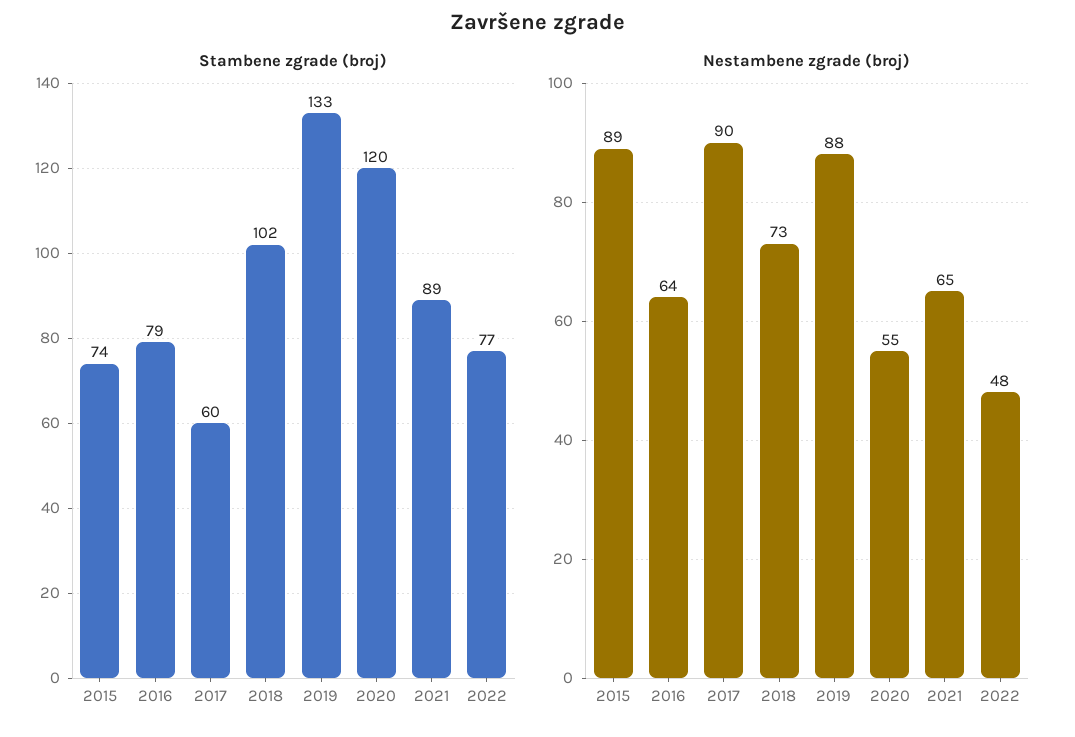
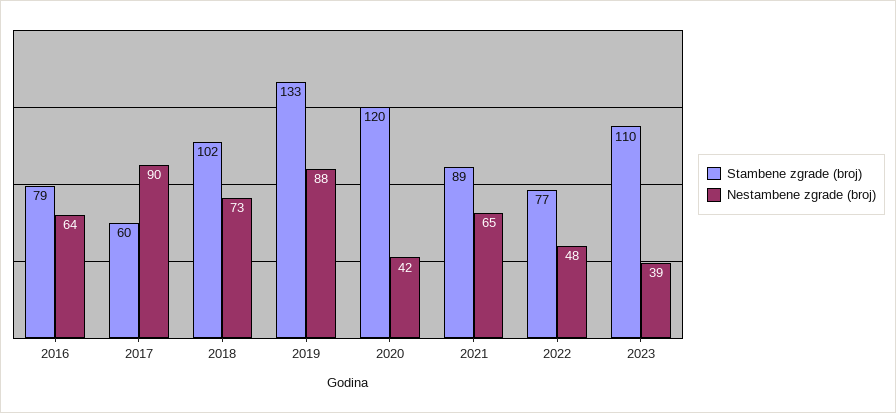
Stambene zgrade (broj), 2015: 74 -> none
Nestambene zgrade (broj), 2015: 89 -> none
Nestambene zgrade (broj), 2020: 55 -> 42
Stambene zgrade (broj), 2023: none -> 110
Nestambene zgrade (broj), 2023: none -> 39

